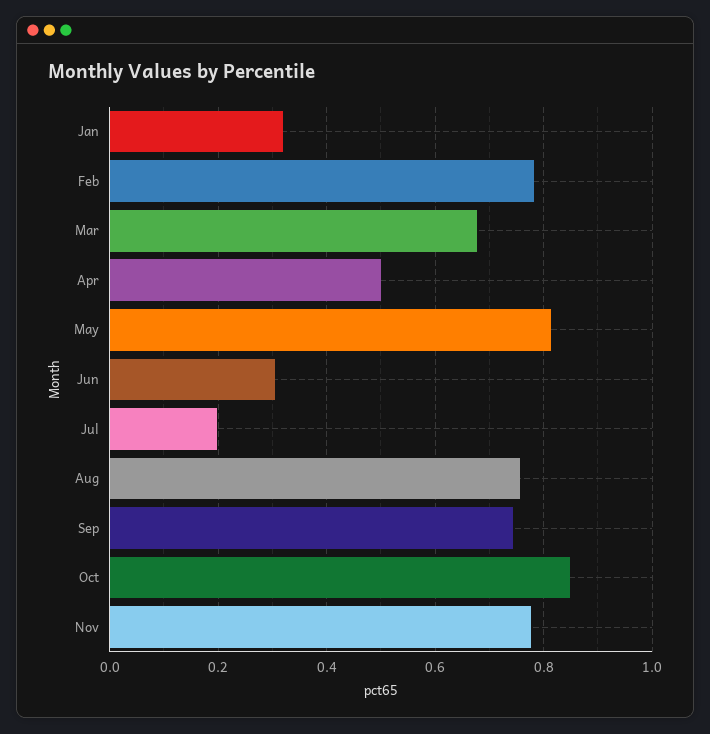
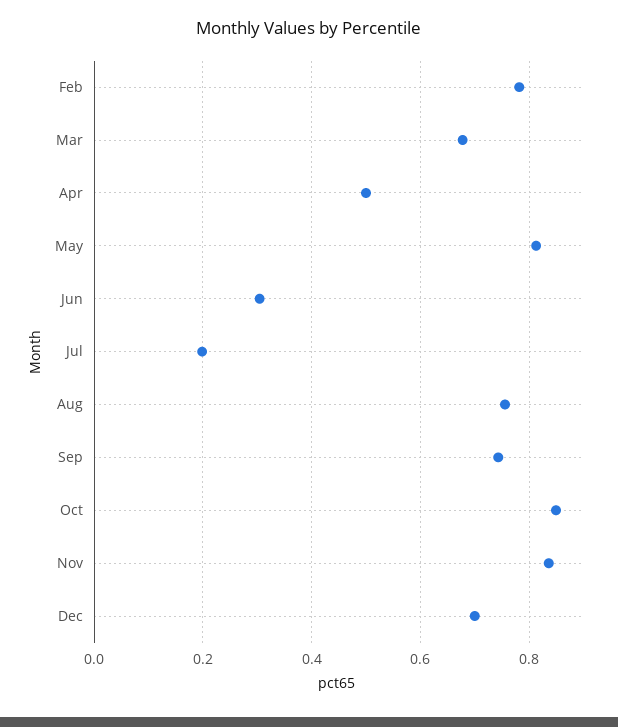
Jan: 0.32 -> none
Nov: 0.78 -> 0.84
Dec: none -> 0.7

